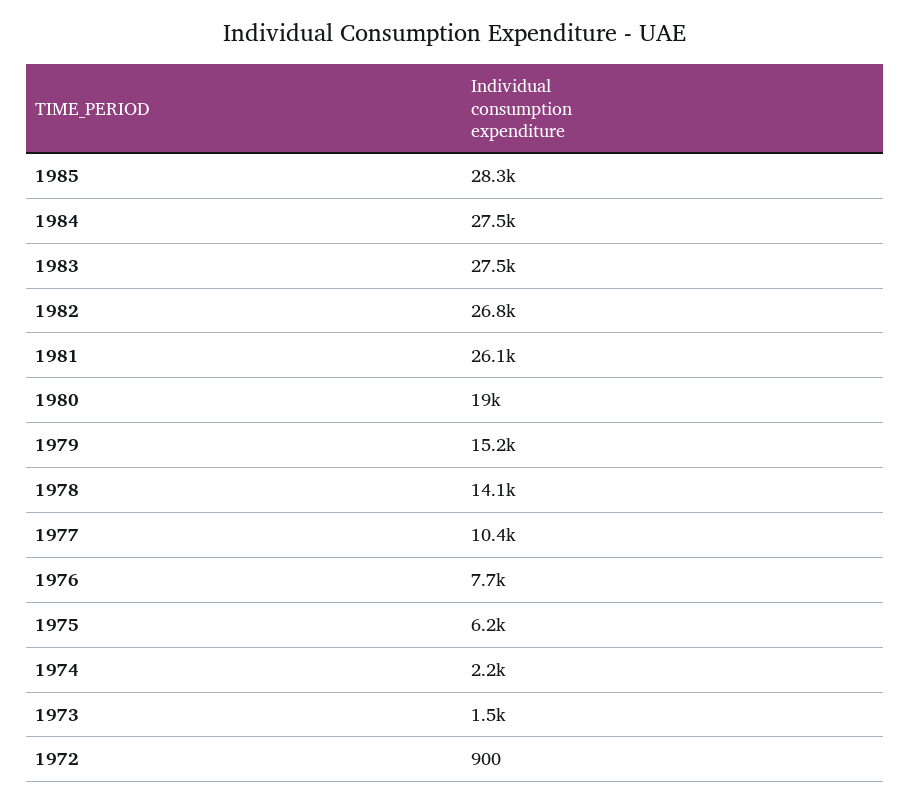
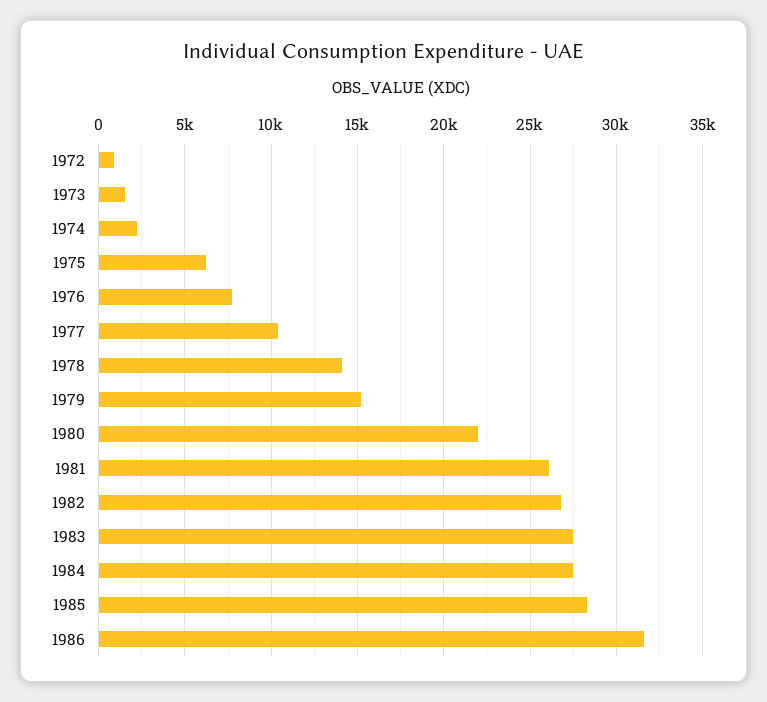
1980: 19000 -> 22000
1986: none -> 31500

